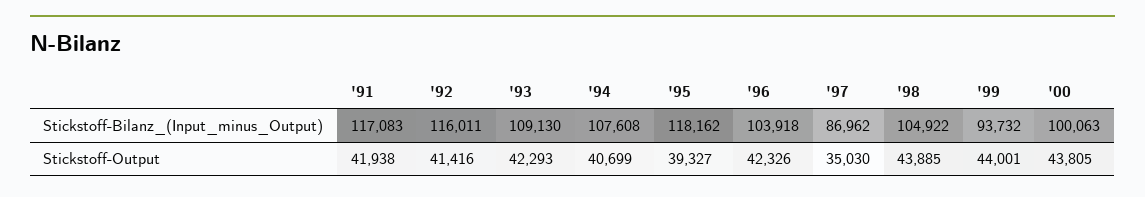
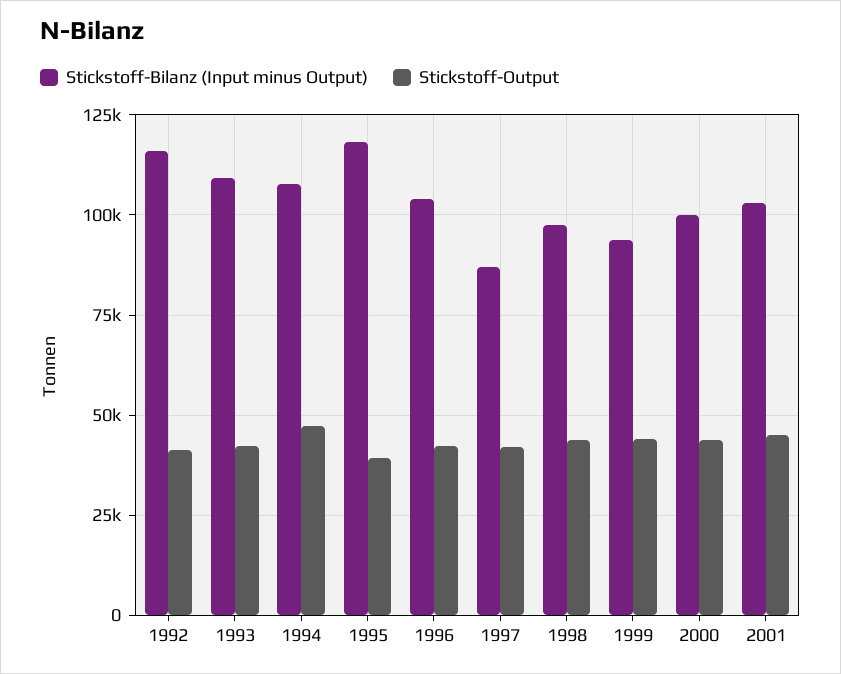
Stickstoff-Bilanz_(Input_minus_Output), '91: 117083 -> none
Stickstoff-Bilanz_(Input_minus_Output), '98: 104922 -> 97500
Stickstoff-Output, '91: 41938 -> none
Stickstoff-Output, '94: 40699 -> 47500
Stickstoff-Output, '97: 35030 -> 42500
Stickstoff-Bilanz_(Input_minus_Output), 2001: none -> 102500
Stickstoff-Output, 2001: none -> 45000

